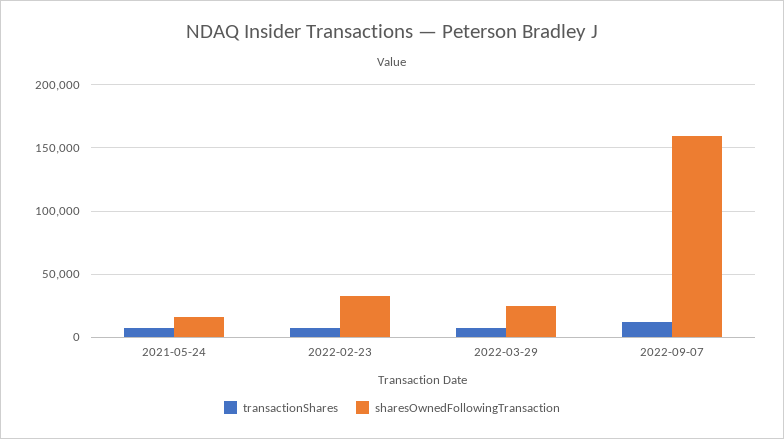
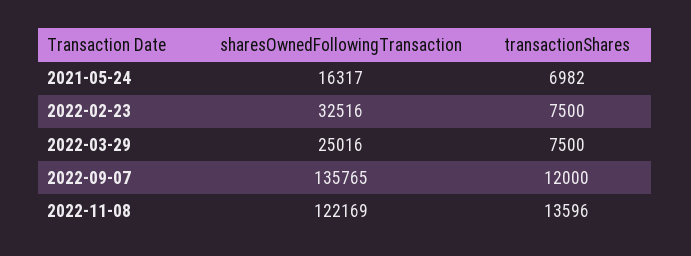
sharesOwnedFollowingTransaction, 2022-09-07: 160000 -> 135765
sharesOwnedFollowingTransaction, 2022-11-08: none -> 122169
transactionShares, 2022-11-08: none -> 13596

